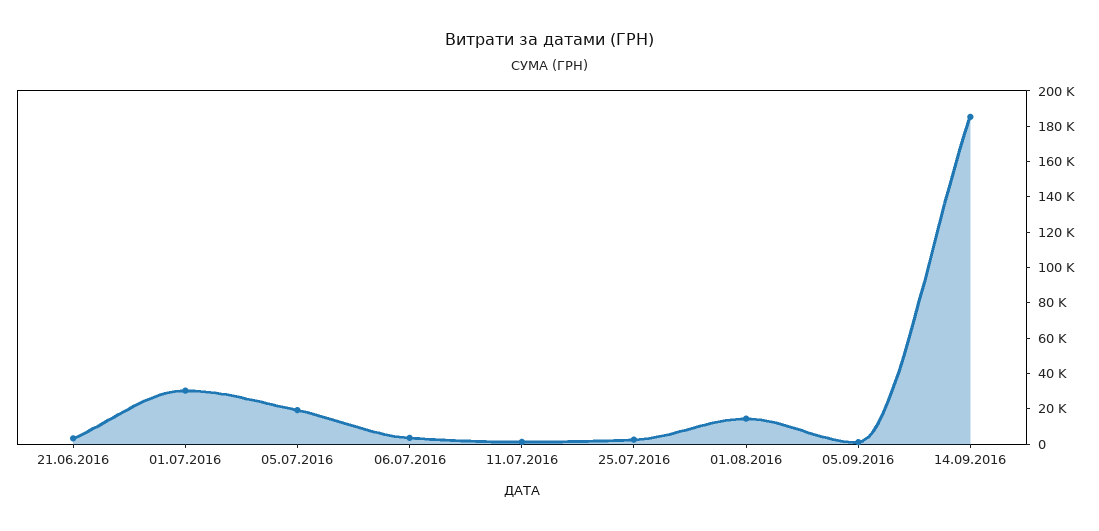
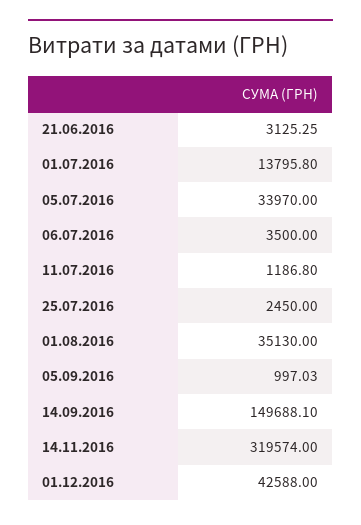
01.07.2016: 30000 -> 13795.8
05.07.2016: 20000 -> 33970
01.08.2016: 15000 -> 35130
14.09.2016: 185000 -> 149688.1
14.11.2016: none -> 319574
01.12.2016: none -> 42588

